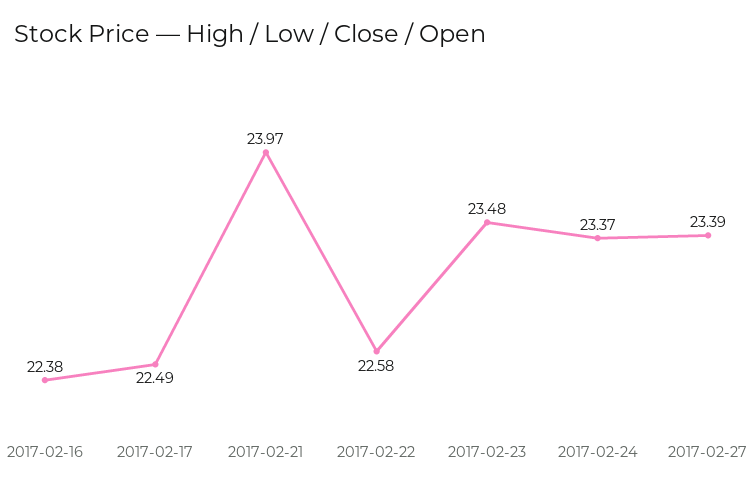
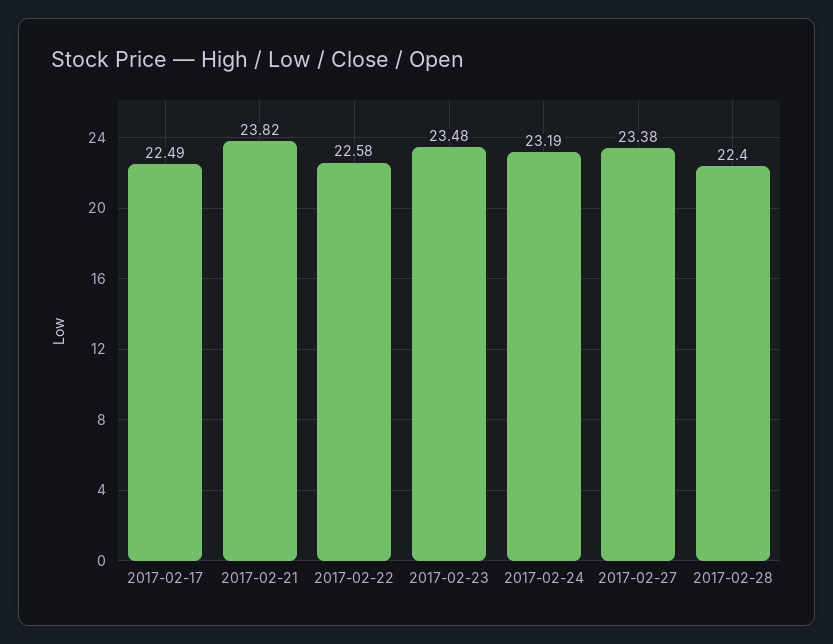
2017-02-16: 22.38 -> none
2017-02-21: 23.97 -> 23.82
2017-02-24: 23.37 -> 23.19
2017-02-27: 23.39 -> 23.38
2017-02-28: none -> 22.4

